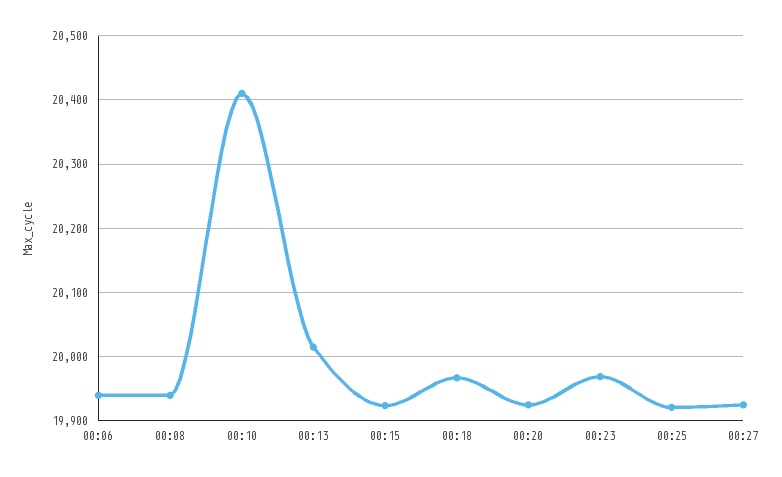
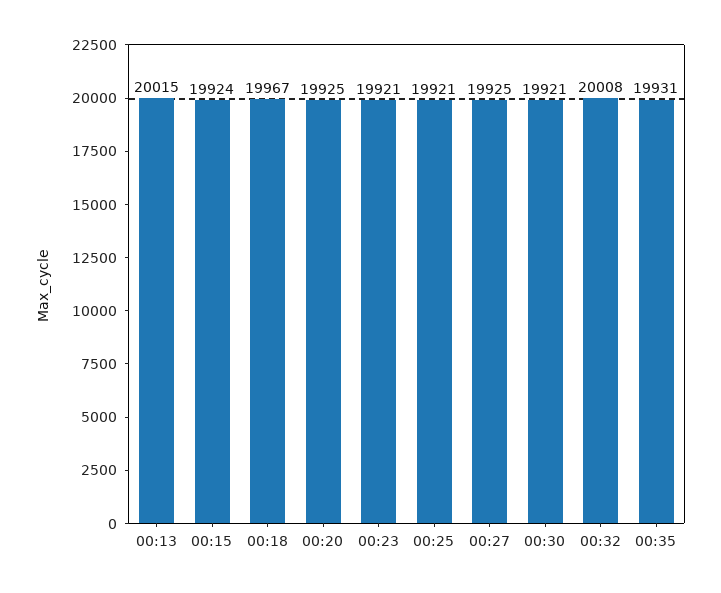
00:06: 19940 -> none
00:08: 19940 -> none
00:10: 20410 -> none
00:23: 19970 -> 19921
00:30: none -> 19921
00:32: none -> 20008
00:35: none -> 19931

